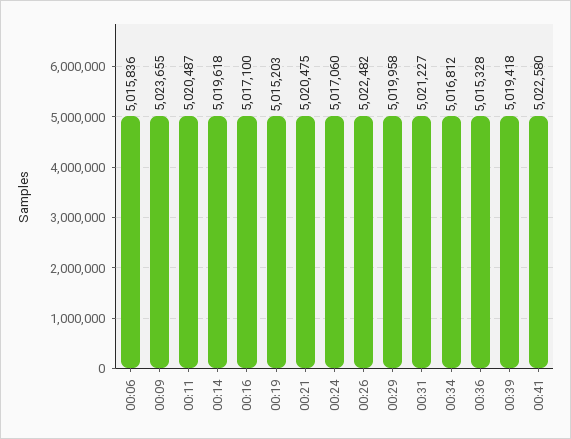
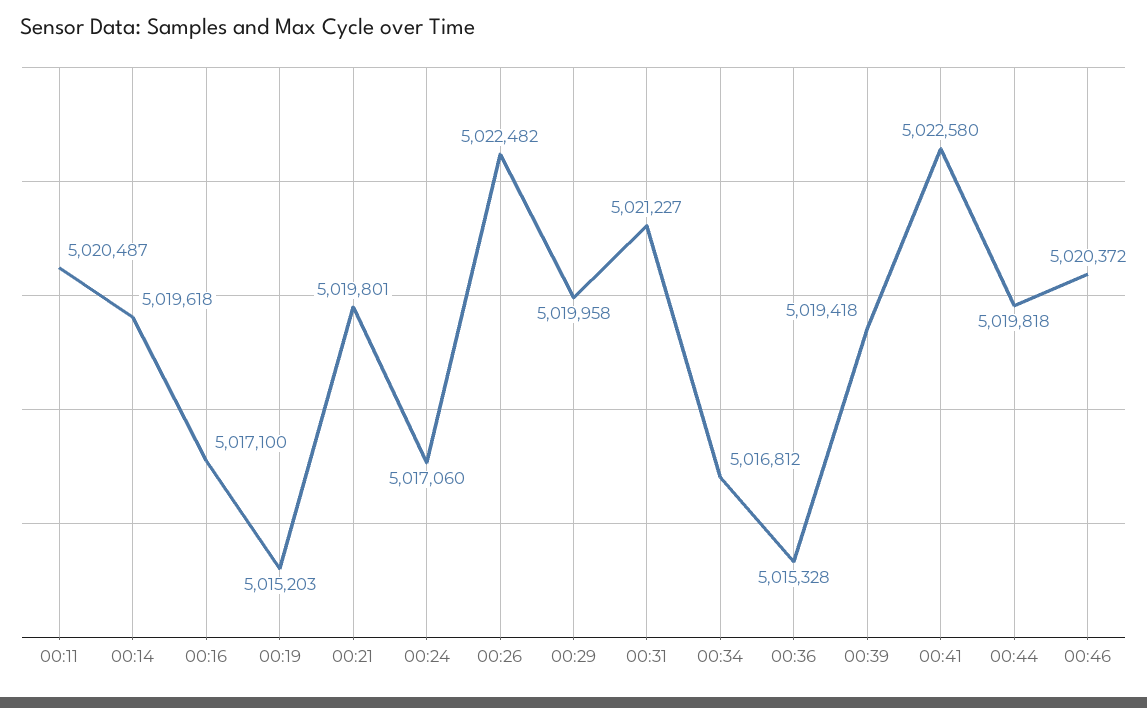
00:06: 5015836 -> none
00:09: 5023655 -> none
00:21: 5020475 -> 5019801
00:44: none -> 5019818
00:46: none -> 5020372

